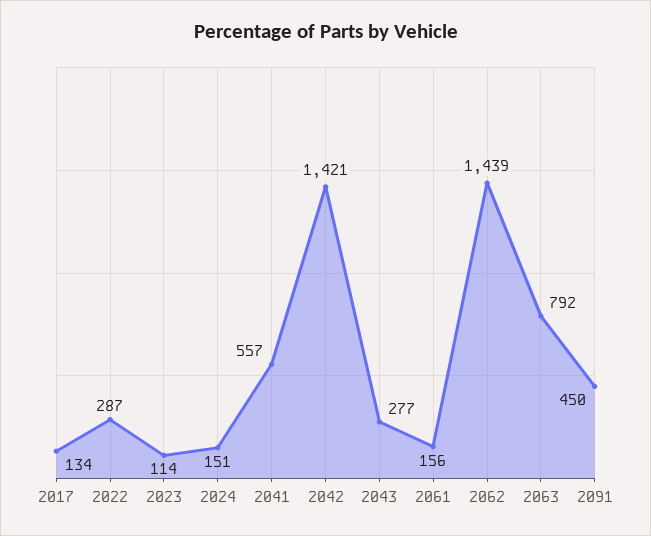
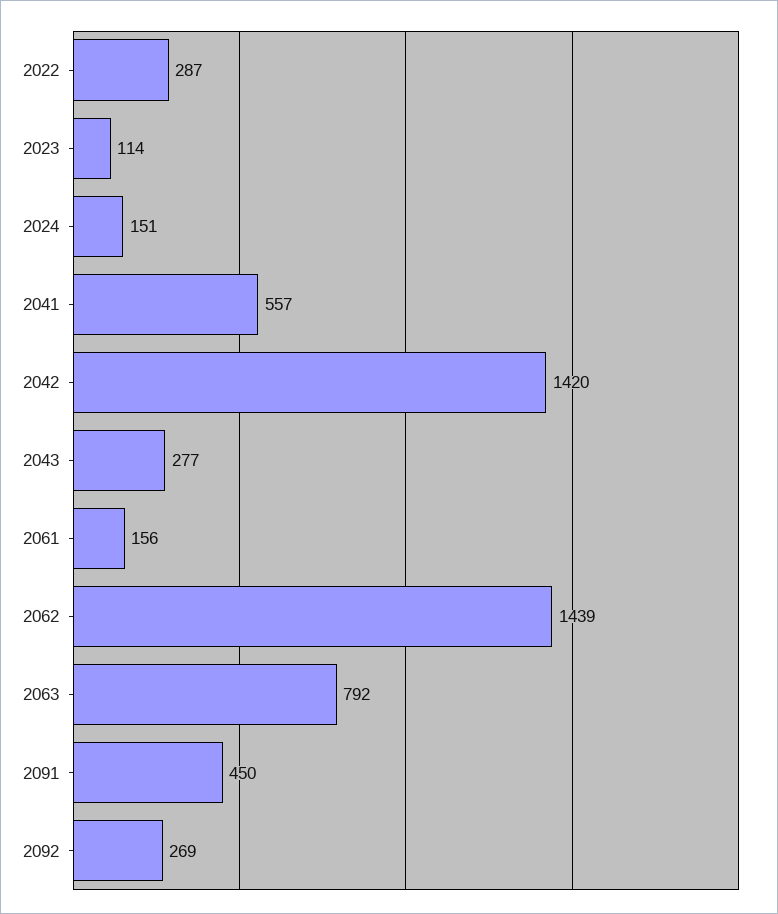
2017: 134 -> none
2042: 1421 -> 1420
2092: none -> 269

